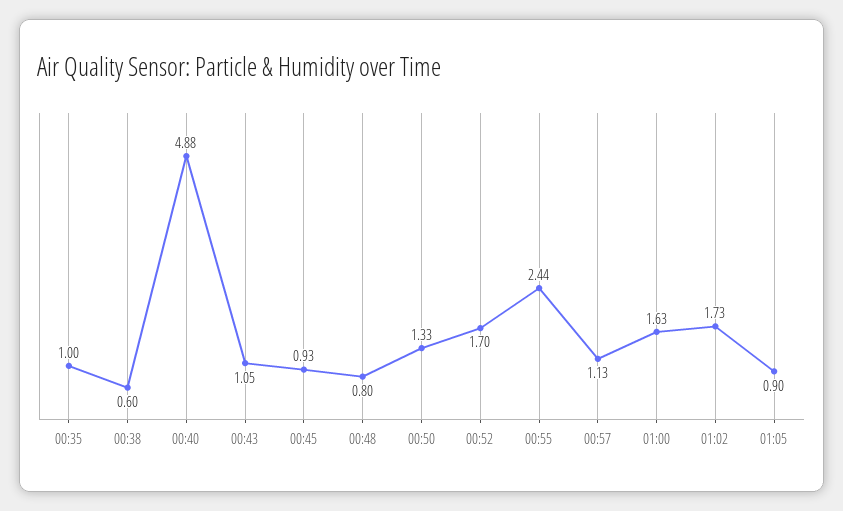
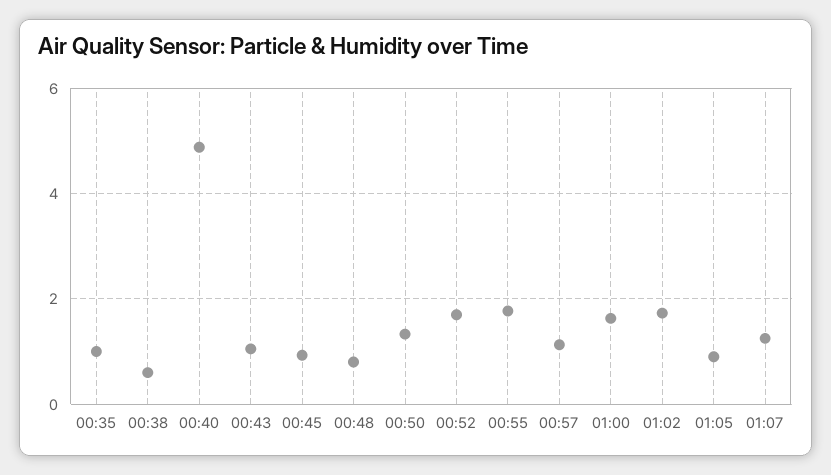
00:55: 2.44 -> 1.8
01:07: none -> 1.2

